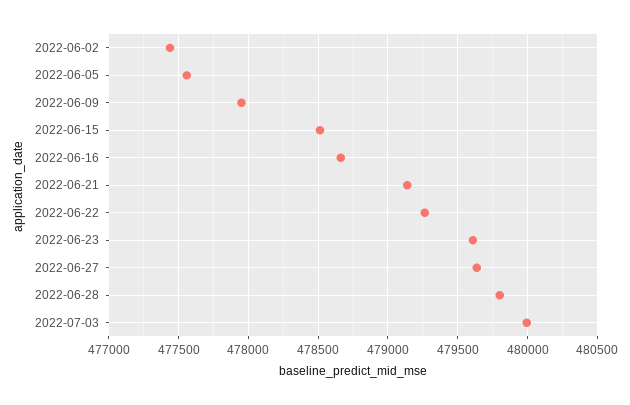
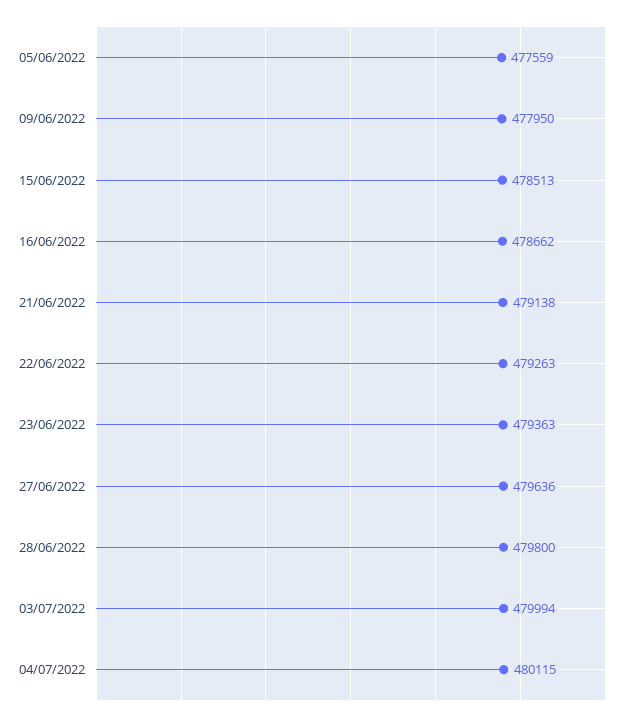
2022-06-02: 477450 -> none
2022-06-23: 479600 -> 479363
04/07/2022: none -> 480115

